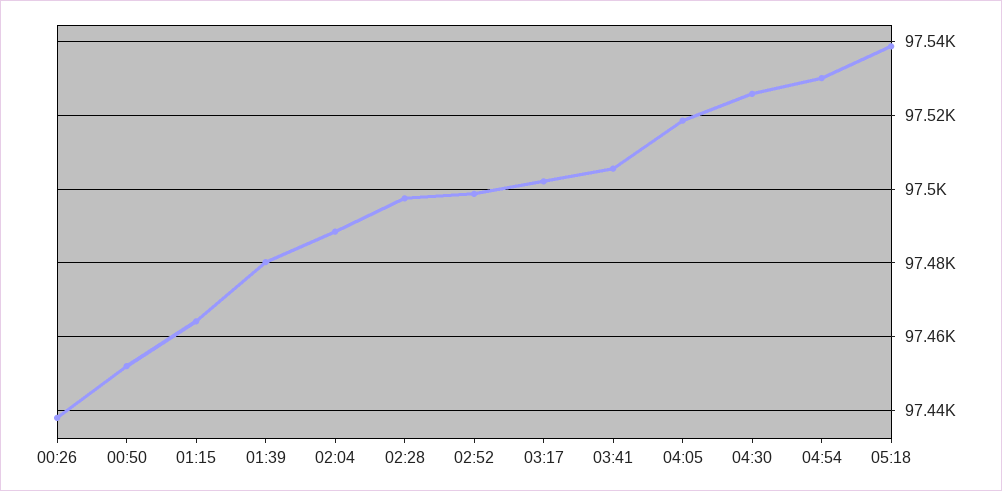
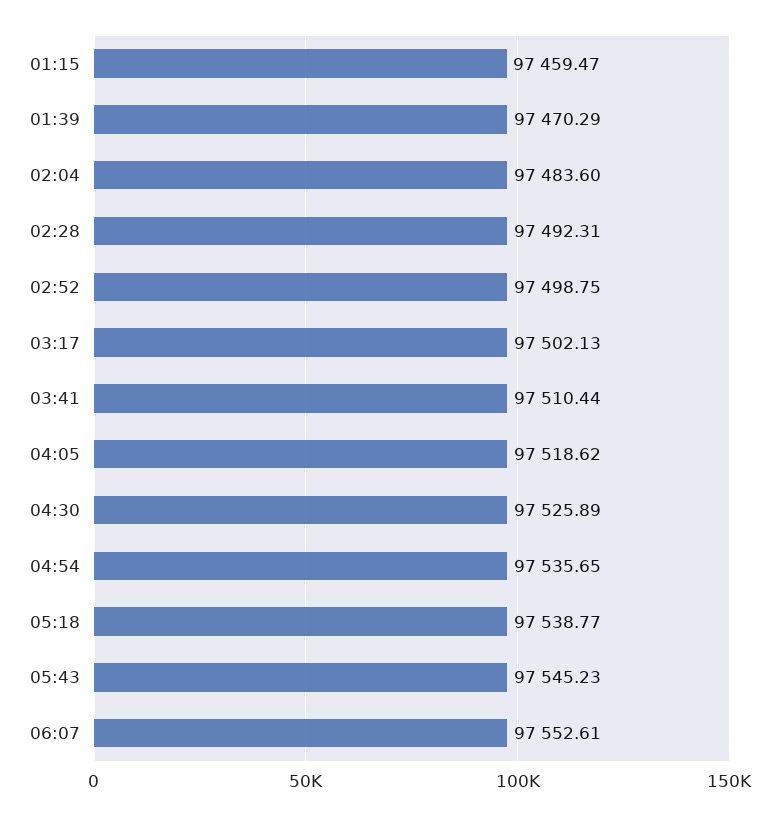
00:26: 97438 -> none
00:50: 97452 -> none
01:15: 97464 -> 97459.47
01:39: 97480 -> 97470.29
02:04: 97488 -> 97483.6
02:28: 97498 -> 97492.31
03:41: 97506 -> 97510.44
04:54: 97530 -> 97535.65
05:43: none -> 97545.23
06:07: none -> 97552.61

